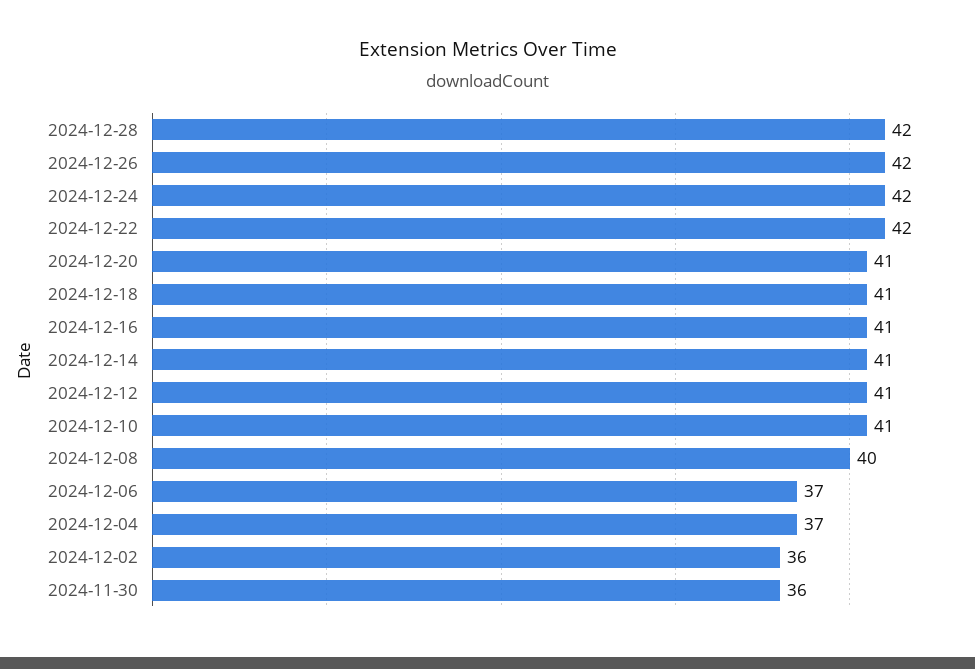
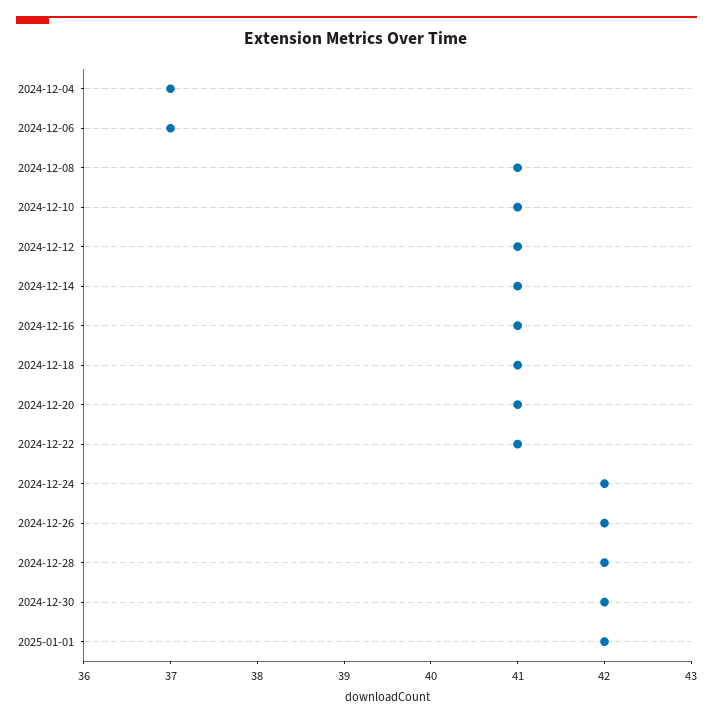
2024-12-22: 42 -> 41
2024-12-08: 40 -> 41
2024-12-02: 36 -> none
2024-11-30: 36 -> none
2024-12-30: none -> 42
2025-01-01: none -> 42

